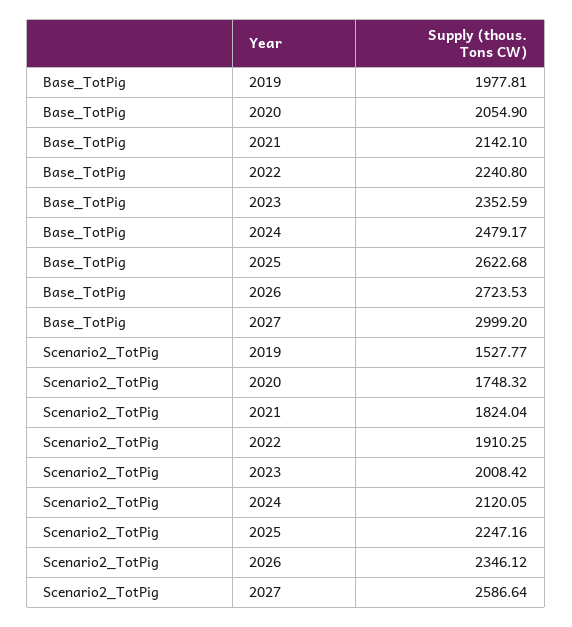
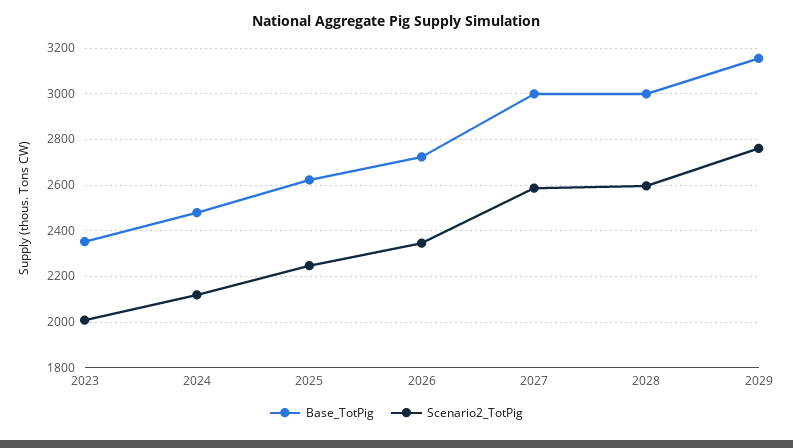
Base_TotPig, 2019: 1977.81 -> none
Base_TotPig, 2020: 2054.9 -> none
Base_TotPig, 2021: 2142.1 -> none
Base_TotPig, 2022: 2240.8 -> none
Scenario2_TotPig, 2019: 1527.77 -> none
Scenario2_TotPig, 2020: 1748.32 -> none
Scenario2_TotPig, 2021: 1824.04 -> none
Scenario2_TotPig, 2022: 1910.25 -> none
Base_TotPig, 2028: none -> 3000
Scenario2_TotPig, 2028: none -> 2600
Base_TotPig, 2029: none -> 3150
Scenario2_TotPig, 2029: none -> 2750

